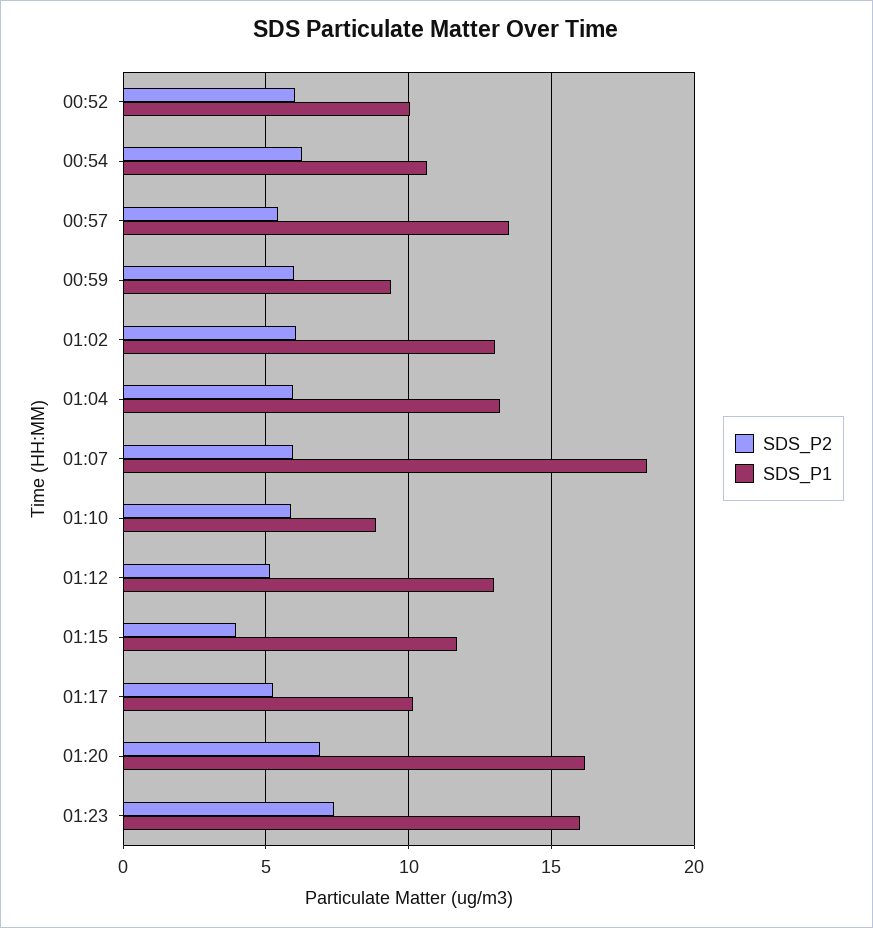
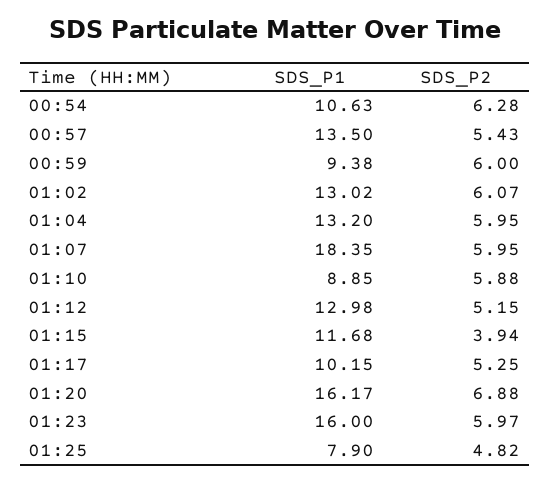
SDS_P2, 00:52: 6 -> none
SDS_P1, 00:52: 10 -> none
SDS_P2, 01:23: 7.5 -> 5.97
SDS_P1, 01:25: none -> 7.9
SDS_P2, 01:25: none -> 4.82

